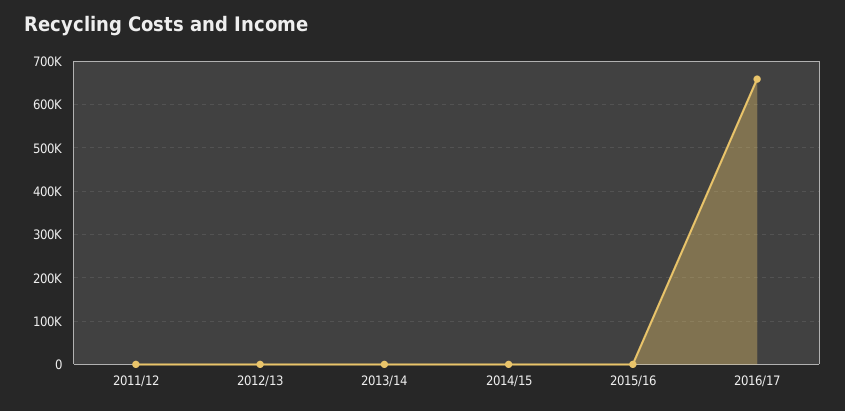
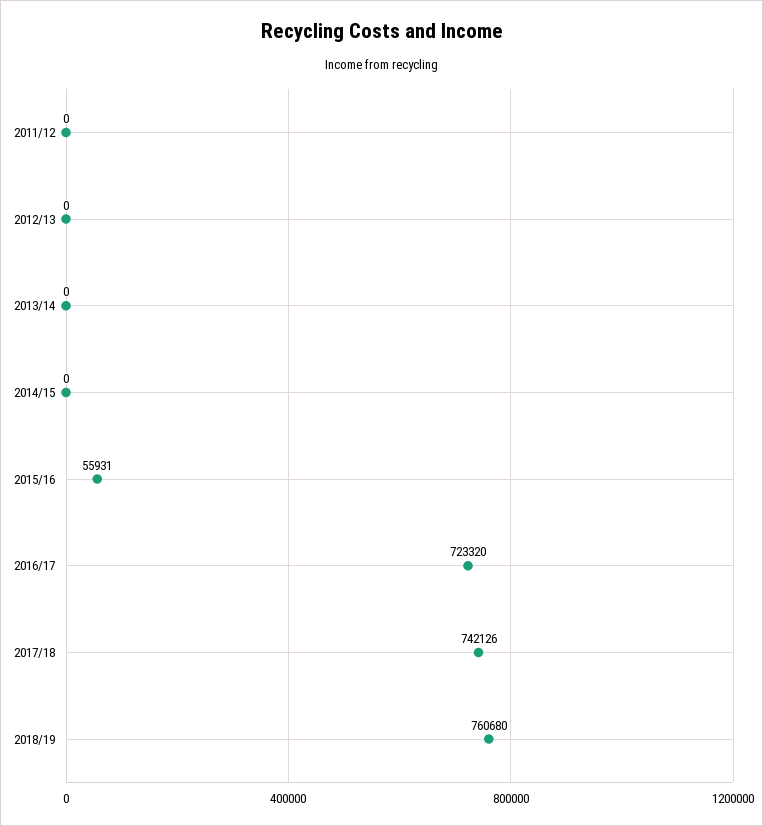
2015/16: 0 -> 55931
2016/17: 660000 -> 723320
2017/18: none -> 742126
2018/19: none -> 760680

